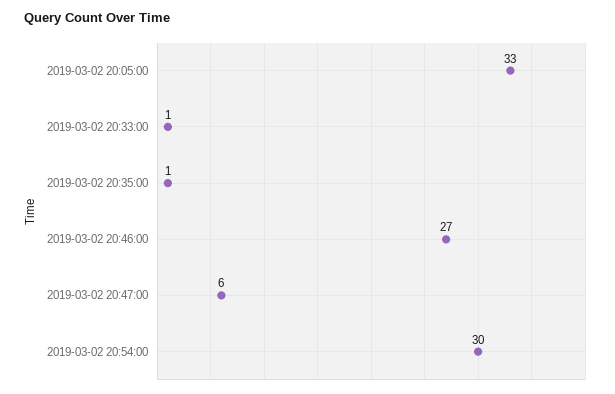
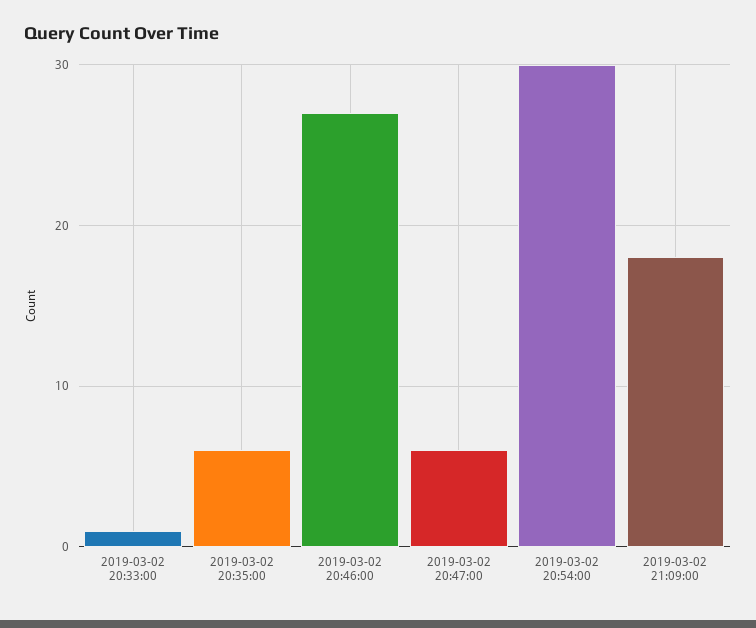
2019-03-02 20:05:00: 33 -> none
2019-03-02 20:35:00: 1 -> 6
2019-03-02 21:09:00: none -> 18

